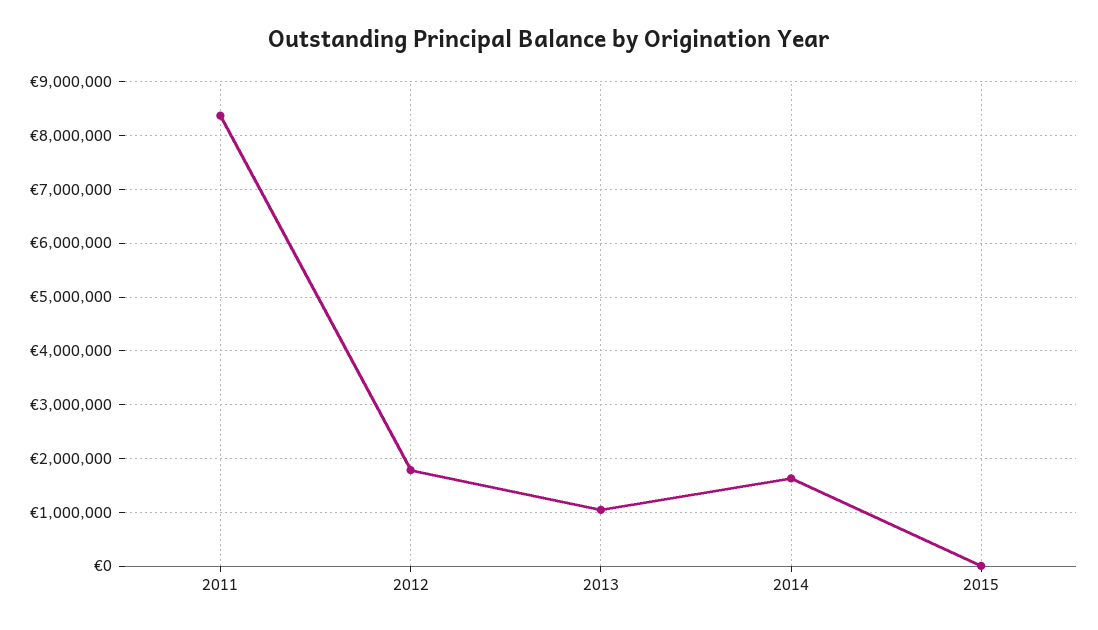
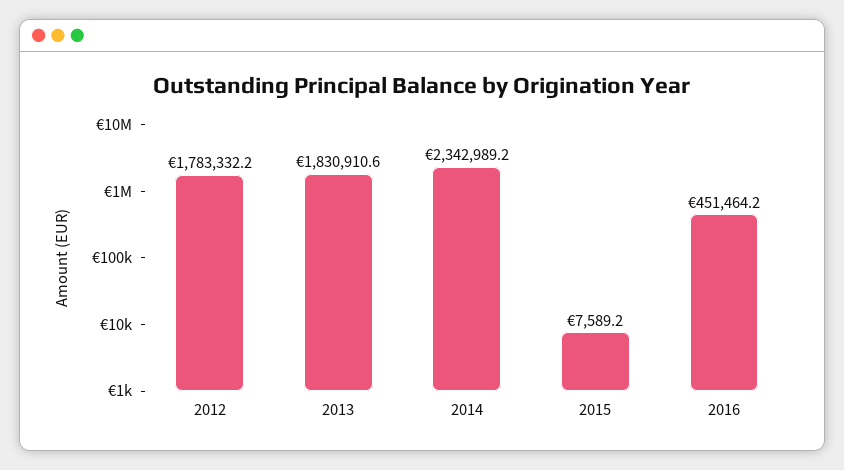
2011: 8400000 -> none
2013: 1000000 -> 1830910.6
2014: 1600000 -> 2342989.2
2016: none -> 451464.2

